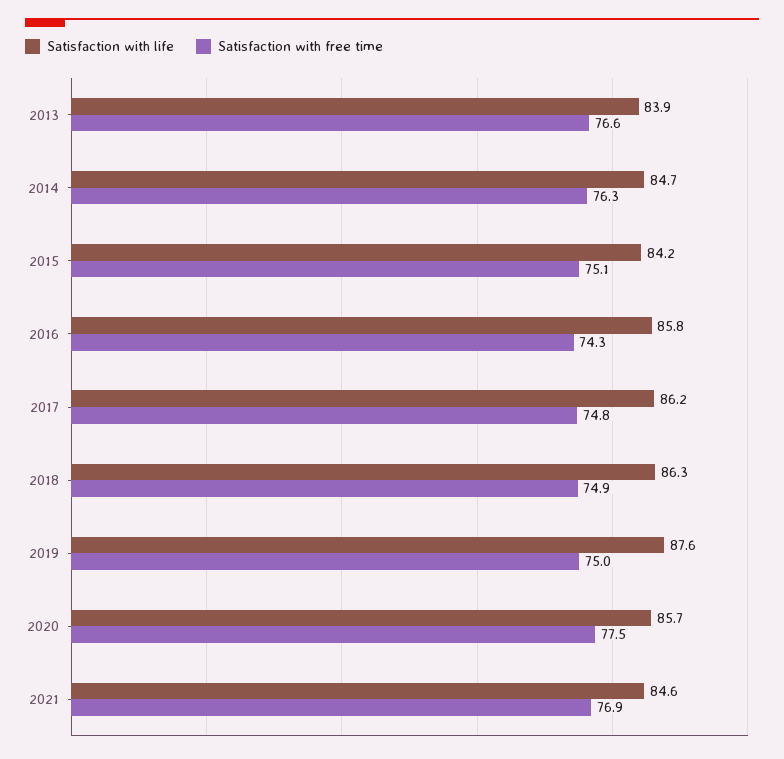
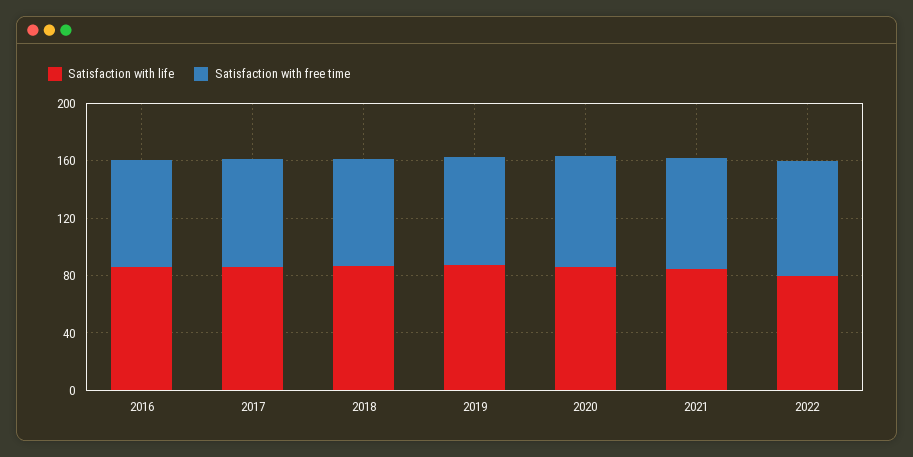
Satisfaction with life, 2013: 83.9 -> none
Satisfaction with free time, 2013: 76.6 -> none
Satisfaction with life, 2014: 84.7 -> none
Satisfaction with free time, 2014: 76.3 -> none
Satisfaction with life, 2015: 84.2 -> none
Satisfaction with free time, 2015: 75.1 -> none
Satisfaction with life, 2022: none -> 80
Satisfaction with free time, 2022: none -> 80

